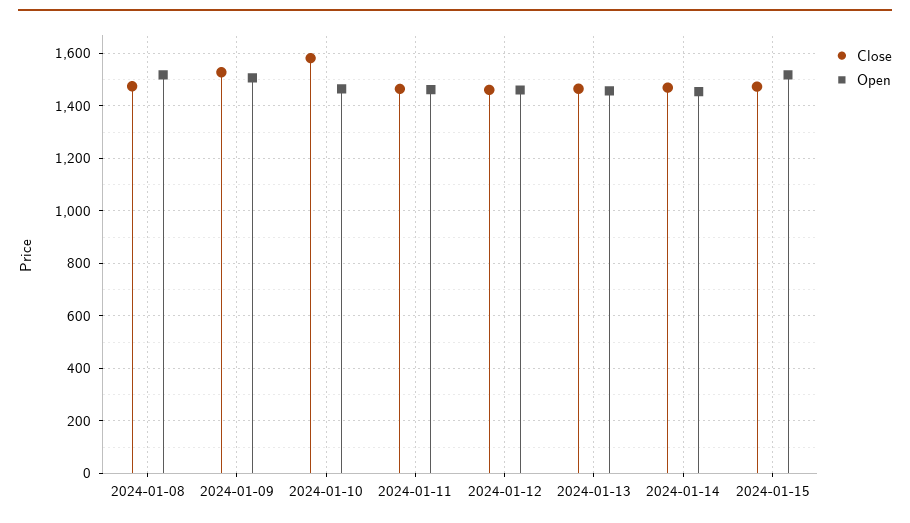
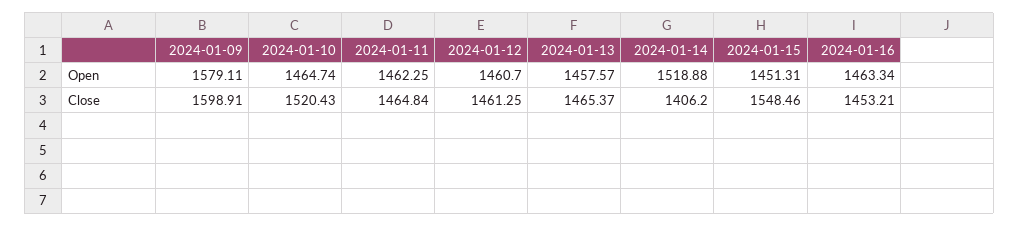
Close, 2024-01-08: 1475 -> none
Open, 2024-01-08: 1525 -> none
Close, 2024-01-09: 1525 -> 1598.91
Open, 2024-01-09: 1500 -> 1579.11
Close, 2024-01-10: 1575 -> 1520.43
Close, 2024-01-14: 1475 -> 1406.2
Open, 2024-01-14: 1450 -> 1518.88
Close, 2024-01-15: 1475 -> 1548.46
Open, 2024-01-15: 1525 -> 1451.31
Open, 2024-01-16: none -> 1463.34
Close, 2024-01-16: none -> 1453.21

